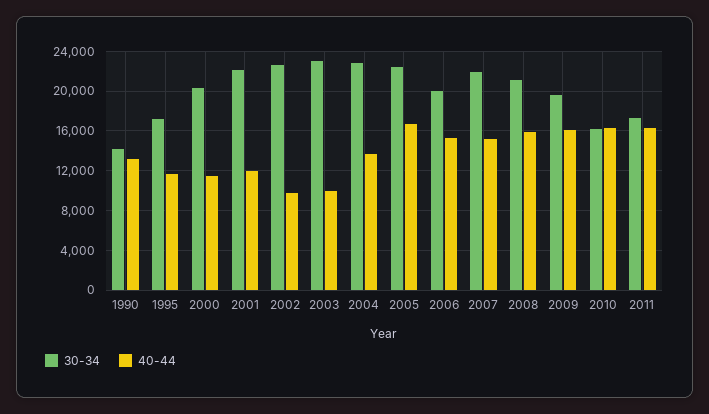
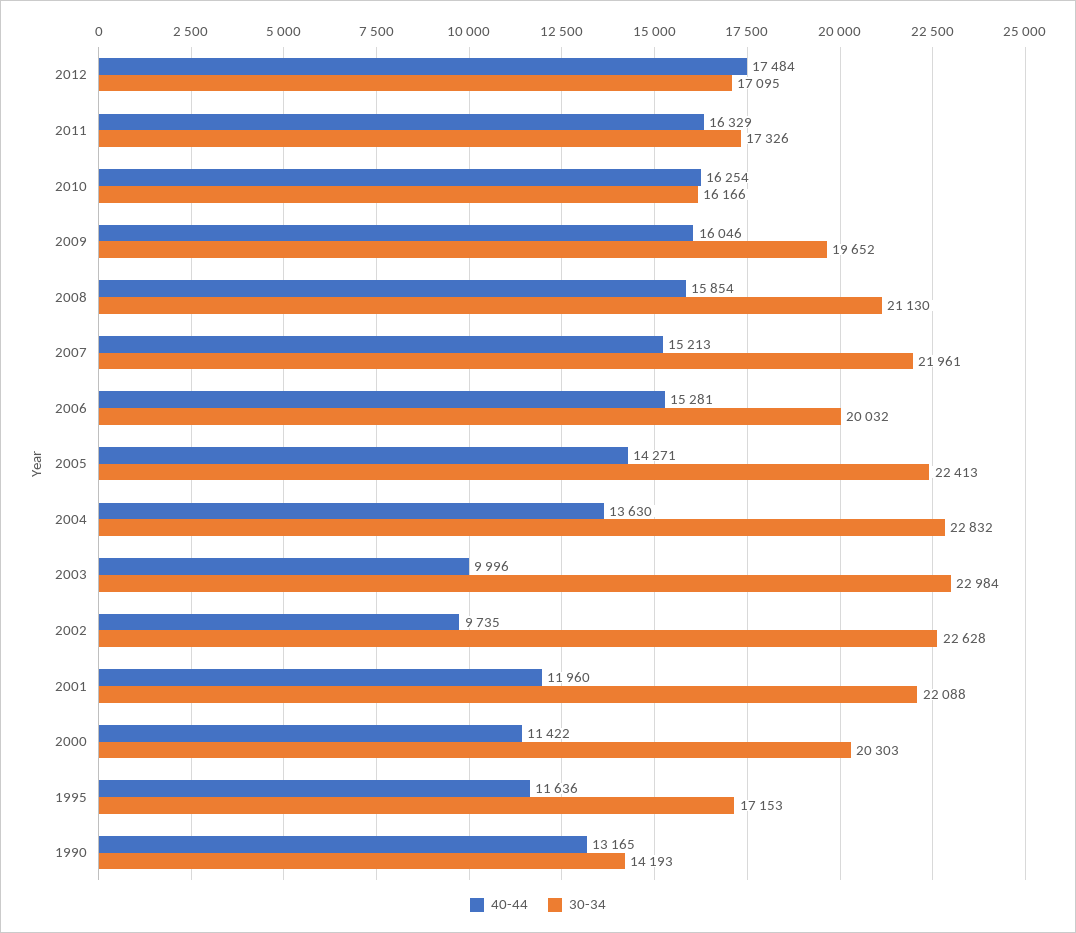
40-44, 2005: 17000 -> 14271
40-44, 2012: none -> 17484
30-34, 2012: none -> 17095

